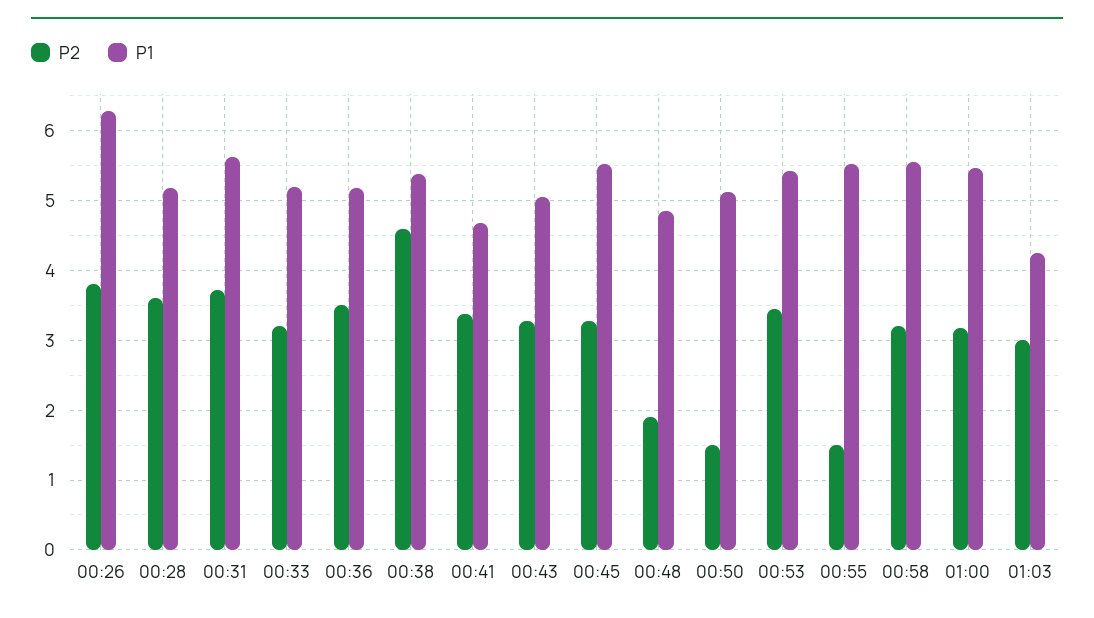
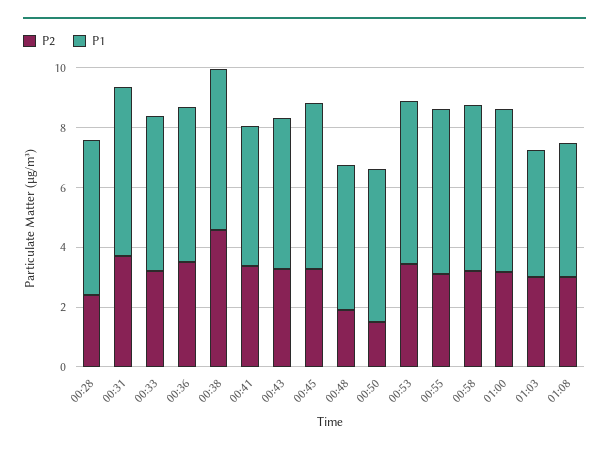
P2, 00:26: 3.8 -> none
P1, 00:26: 6.3 -> none
P2, 00:28: 3.6 -> 2.5
P2, 00:55: 1.5 -> 3
P2, 01:08: none -> 3
P1, 01:08: none -> 4.5

